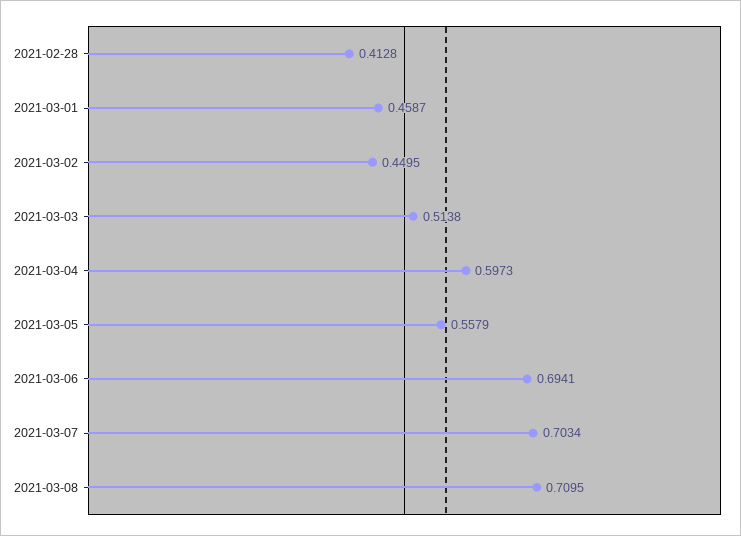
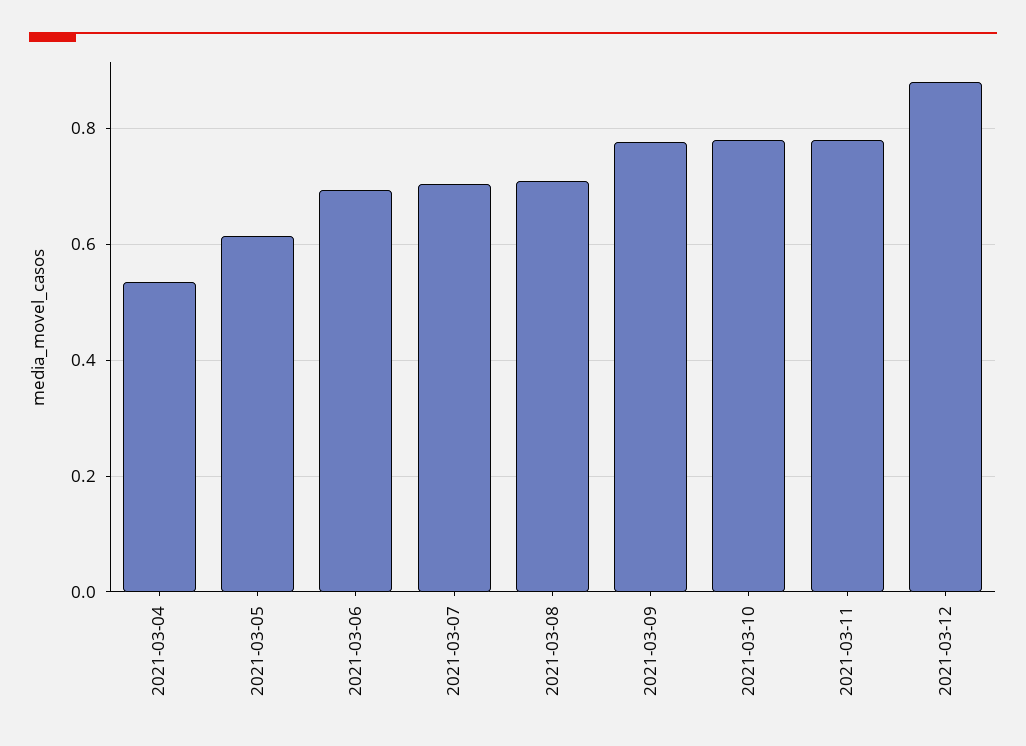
2021-02-28: 0.4128 -> none
2021-03-01: 0.4587 -> none
2021-03-02: 0.4495 -> none
2021-03-03: 0.5138 -> none
2021-03-04: 0.5973 -> 0.54
2021-03-05: 0.5579 -> 0.62
2021-03-09: none -> 0.78
2021-03-10: none -> 0.78
2021-03-11: none -> 0.78
2021-03-12: none -> 0.88

